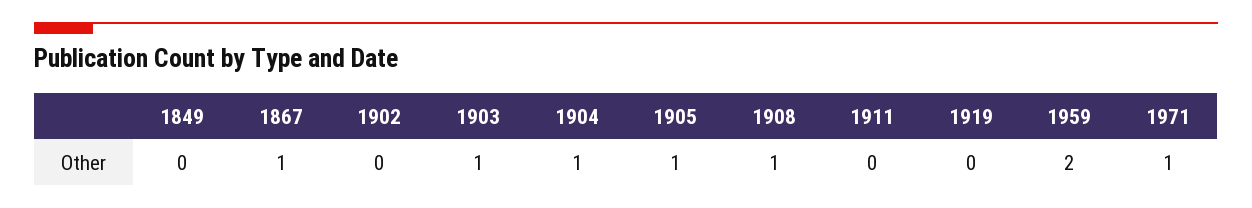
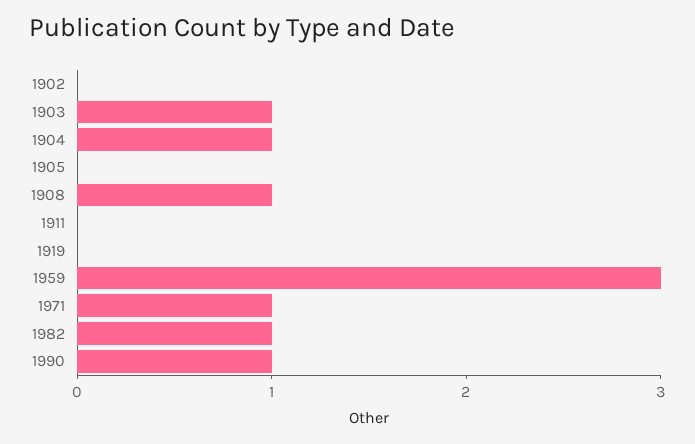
1849: 0 -> none
1867: 1 -> none
1905: 1 -> 0
1959: 2 -> 3
1982: none -> 1
1990: none -> 1

